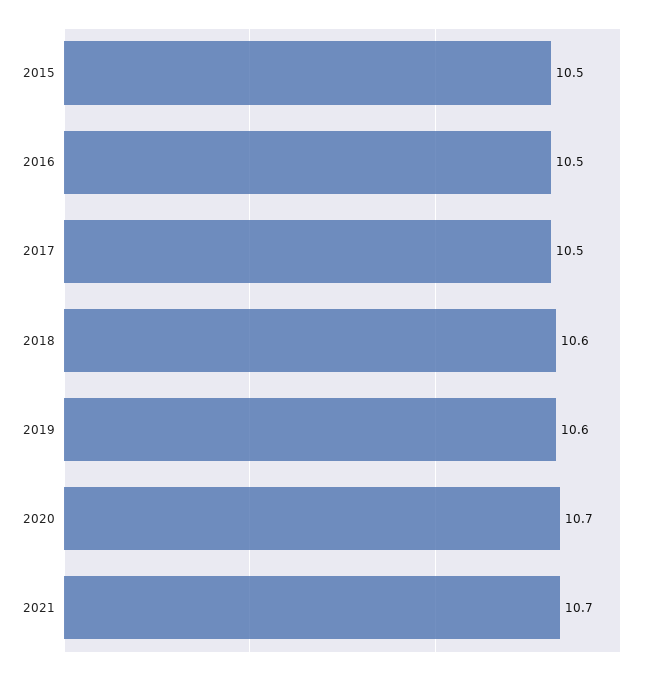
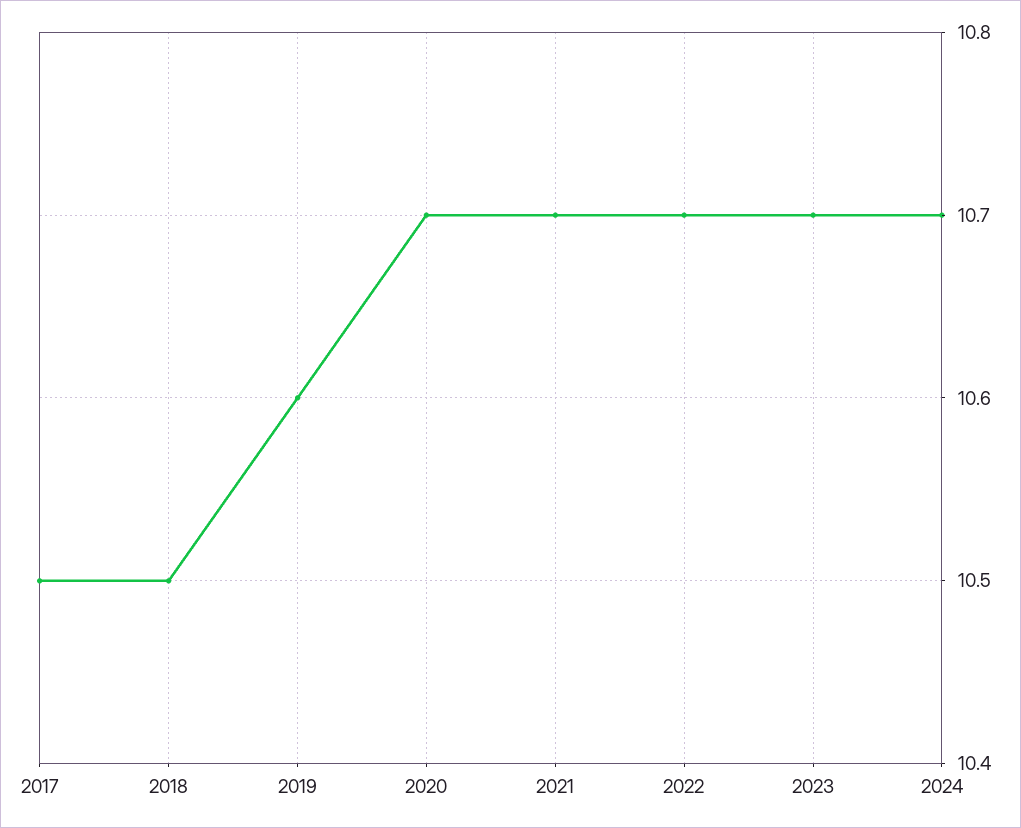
2015: 10.5 -> none
2016: 10.5 -> none
2018: 10.6 -> 10.5
2022: none -> 10.7
2023: none -> 10.7
2024: none -> 10.7

